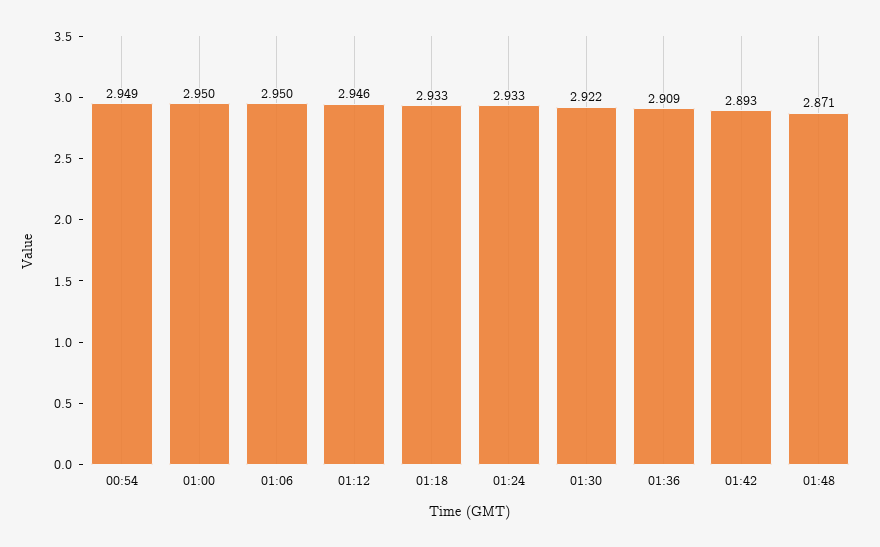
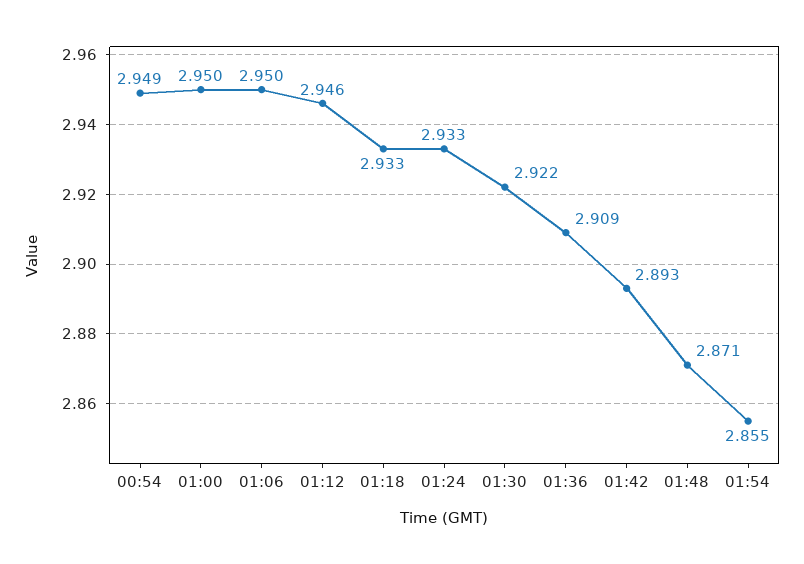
01:54: none -> 2.855

